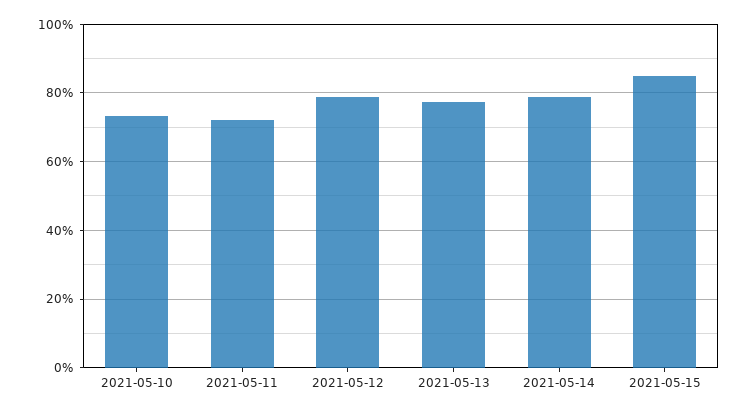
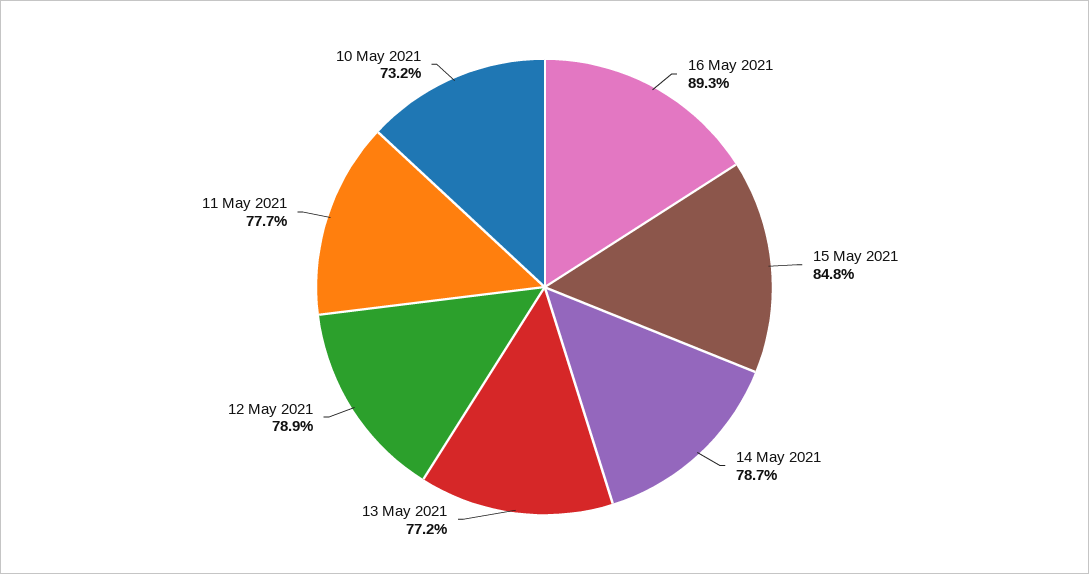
2021-05-11: 72 -> 77.7
16 May 2021: none -> 89.3

